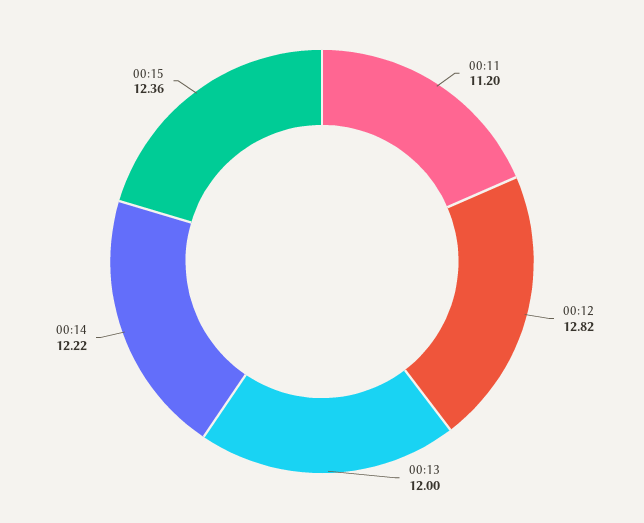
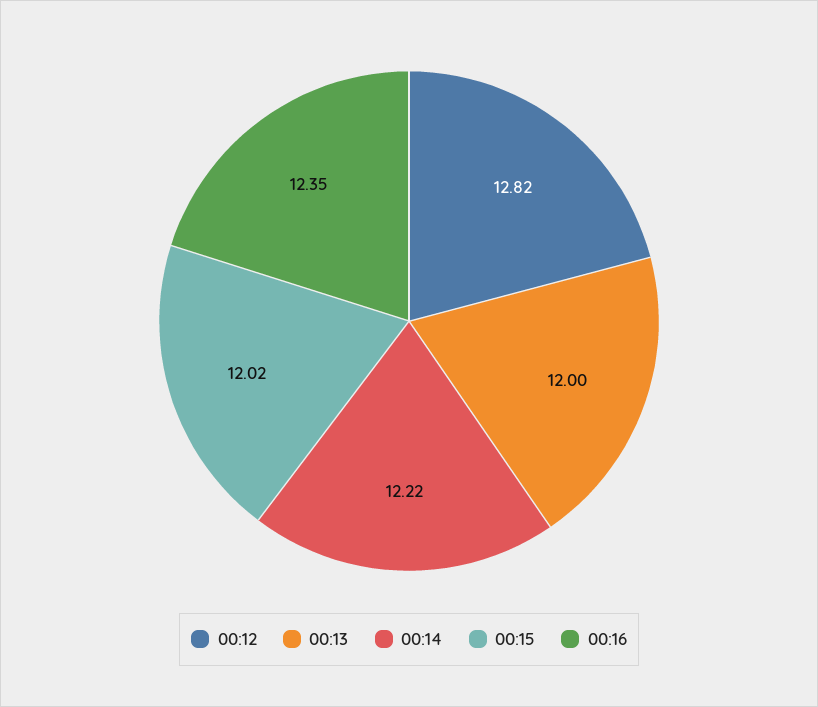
00:11: 11.2 -> none
00:15: 12.36 -> 12.02
00:16: none -> 12.35

